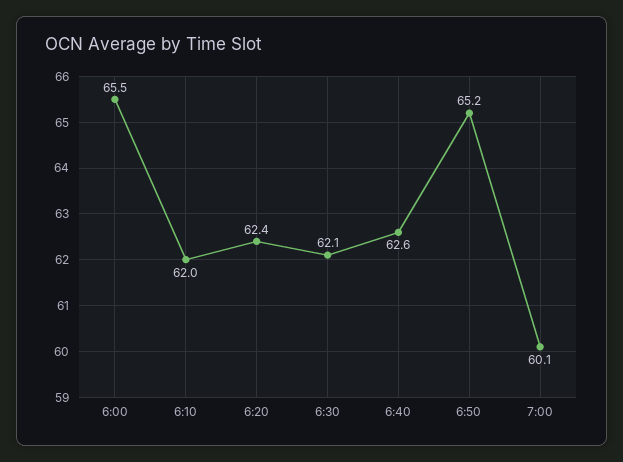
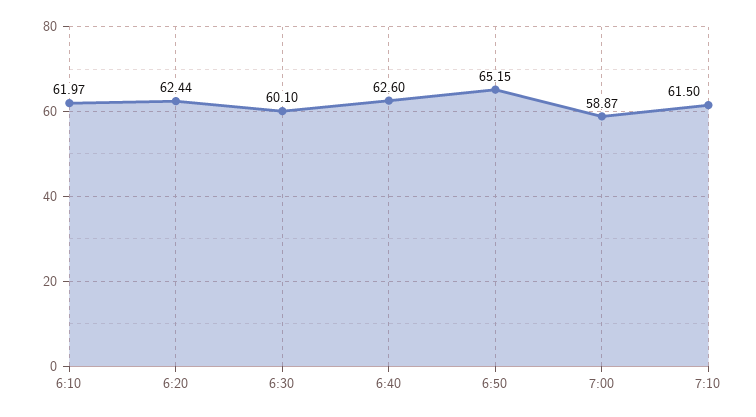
6:00: 65.5 -> none
6:30: 62.1 -> 60.1
7:00: 60.1 -> 58.87
7:10: none -> 61.5

